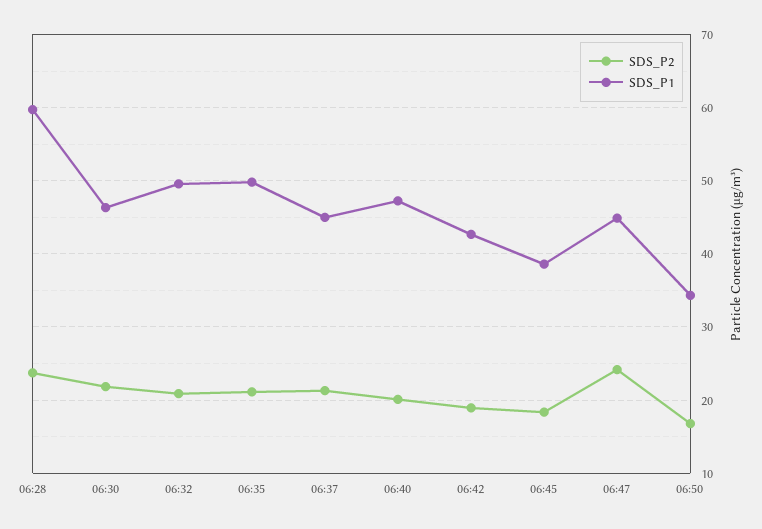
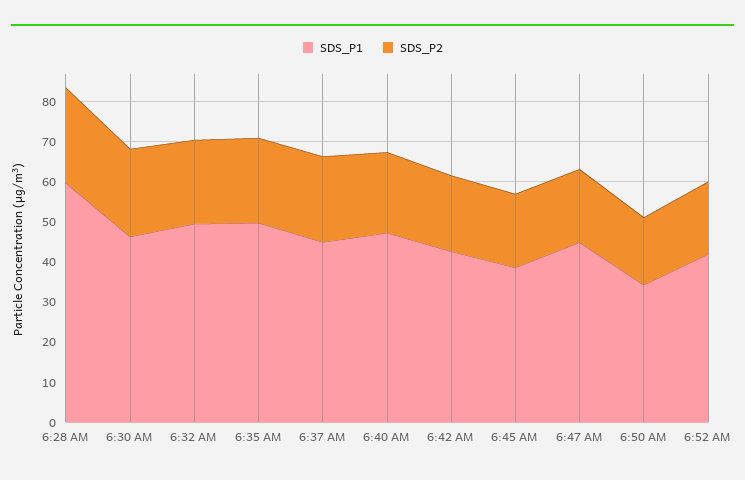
SDS_P2, 06:47: 24 -> 18
SDS_P1, 6:52 AM: none -> 42
SDS_P2, 6:52 AM: none -> 18

